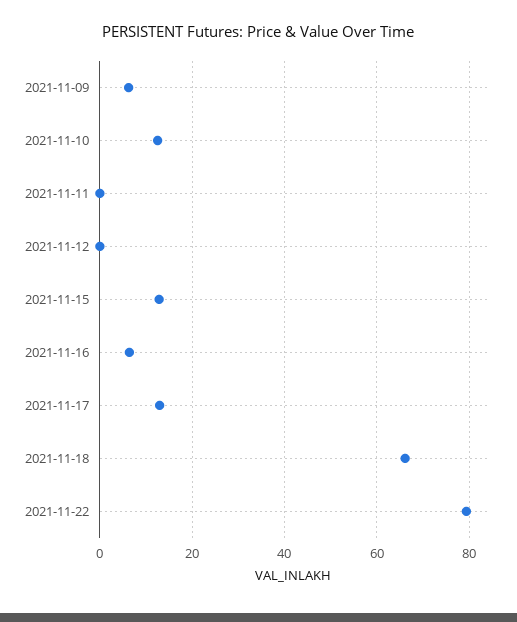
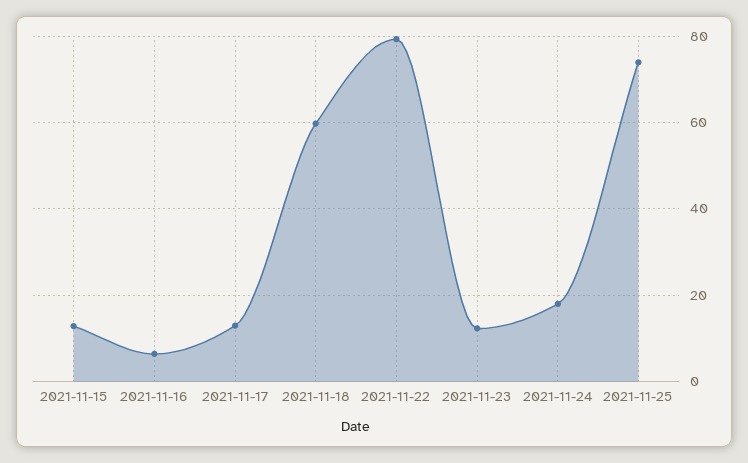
2021-11-09: 6 -> none
2021-11-10: 12 -> none
2021-11-11: 0 -> none
2021-11-12: 0 -> none
2021-11-18: 66 -> 60
2021-11-23: none -> 12
2021-11-24: none -> 18
2021-11-25: none -> 74

